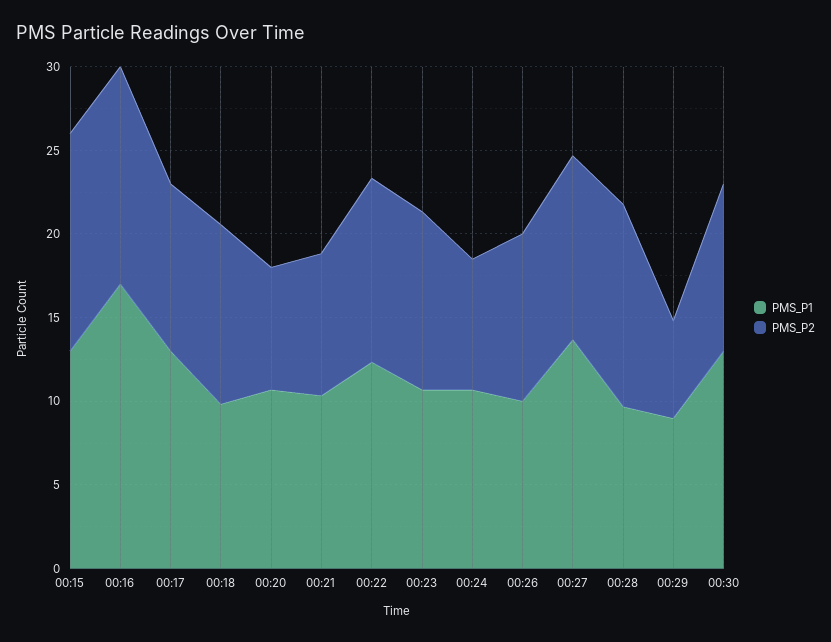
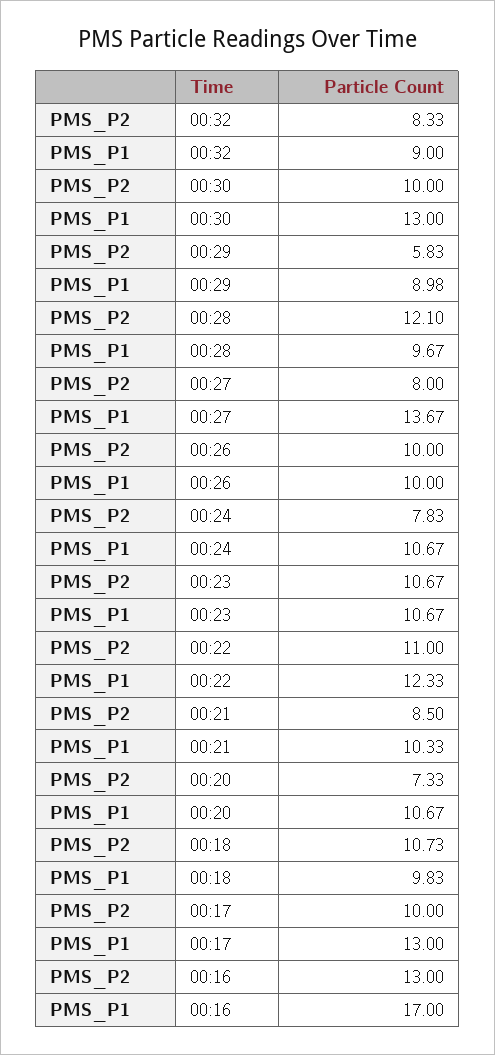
PMS_P1, 00:15: 13 -> none
PMS_P2, 00:15: 13 -> none
PMS_P2, 00:27: 11 -> 8
PMS_P2, 00:32: none -> 8.33
PMS_P1, 00:32: none -> 9

